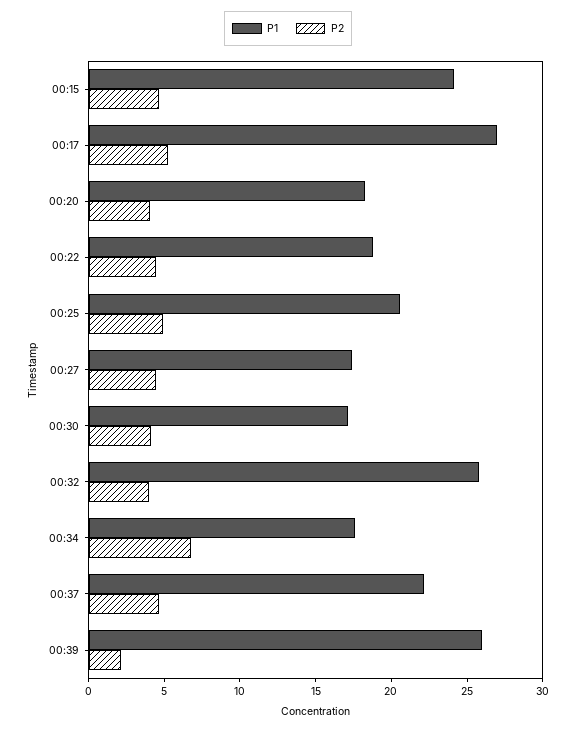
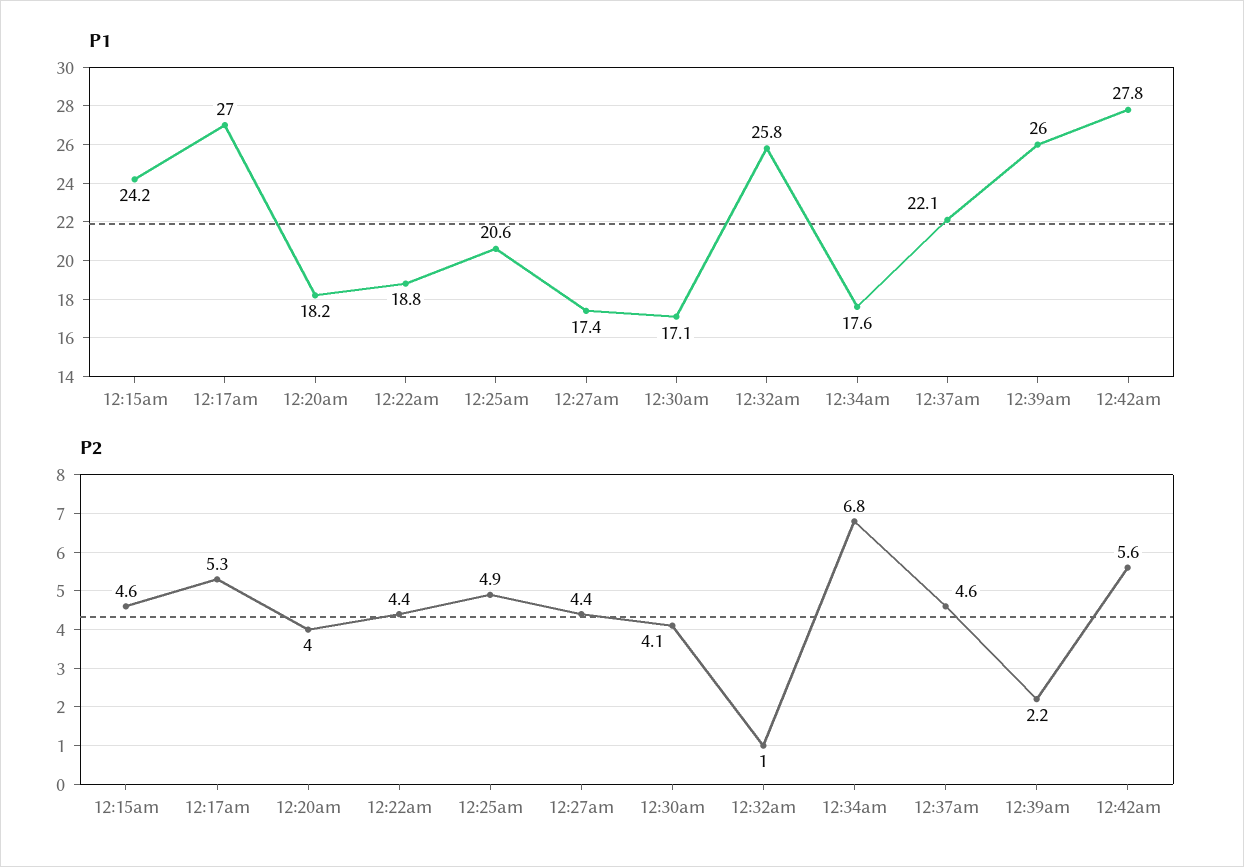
P2, 00:32: 4 -> 1
P1, 12:42am: none -> 27.8
P2, 12:42am: none -> 5.6

